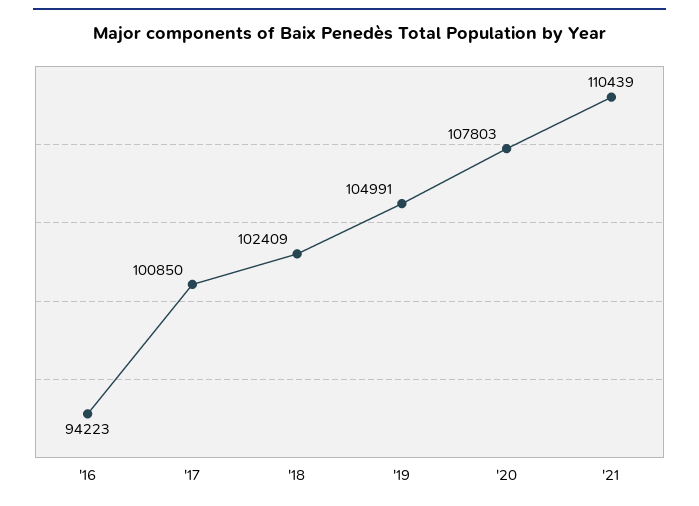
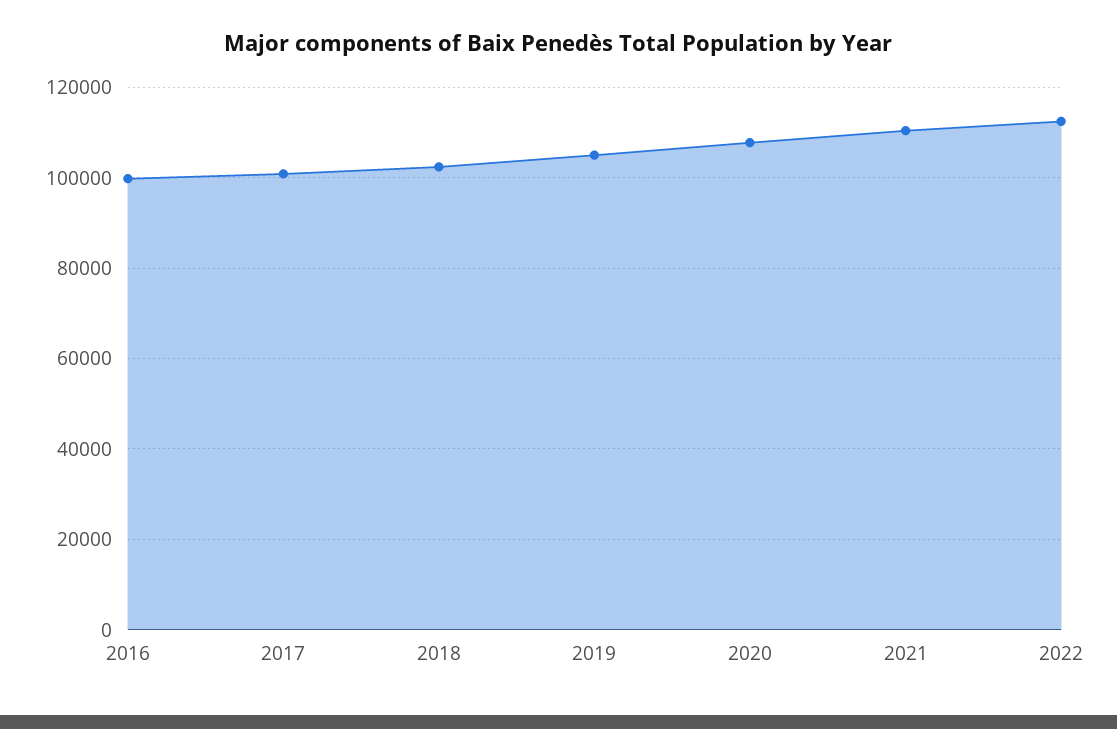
'16: 94223 -> 100000
2022: none -> 112000

